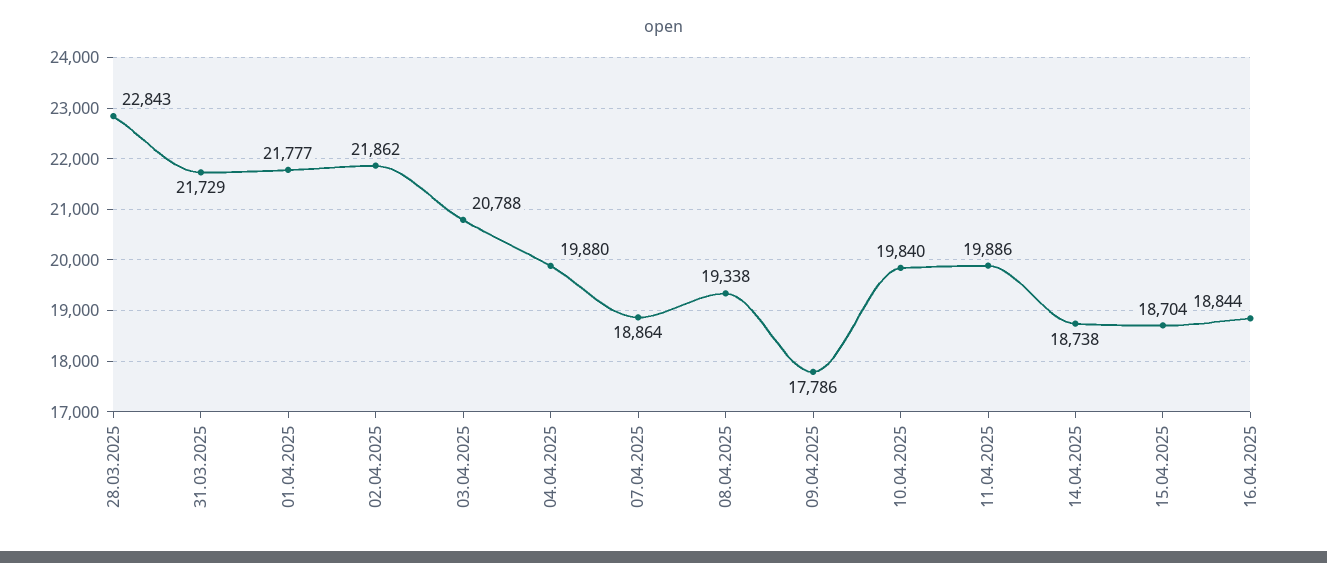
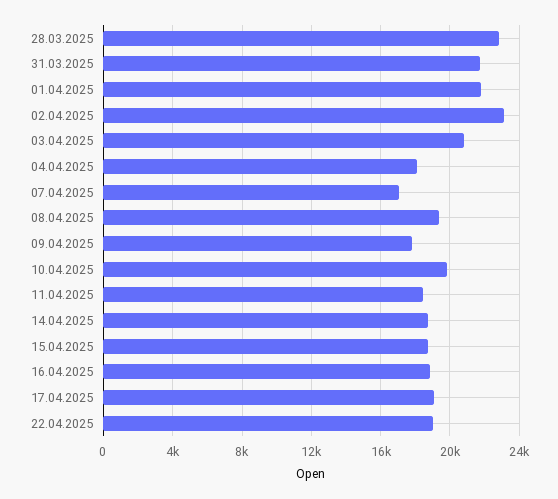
02.04.2025: 21862 -> 23000
04.04.2025: 19880 -> 18000
07.04.2025: 18864 -> 17000
11.04.2025: 19886 -> 18500
17.04.2025: none -> 19000
22.04.2025: none -> 19000

